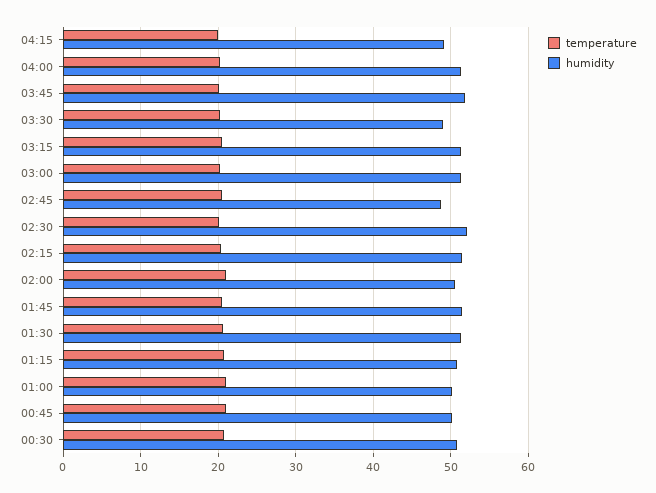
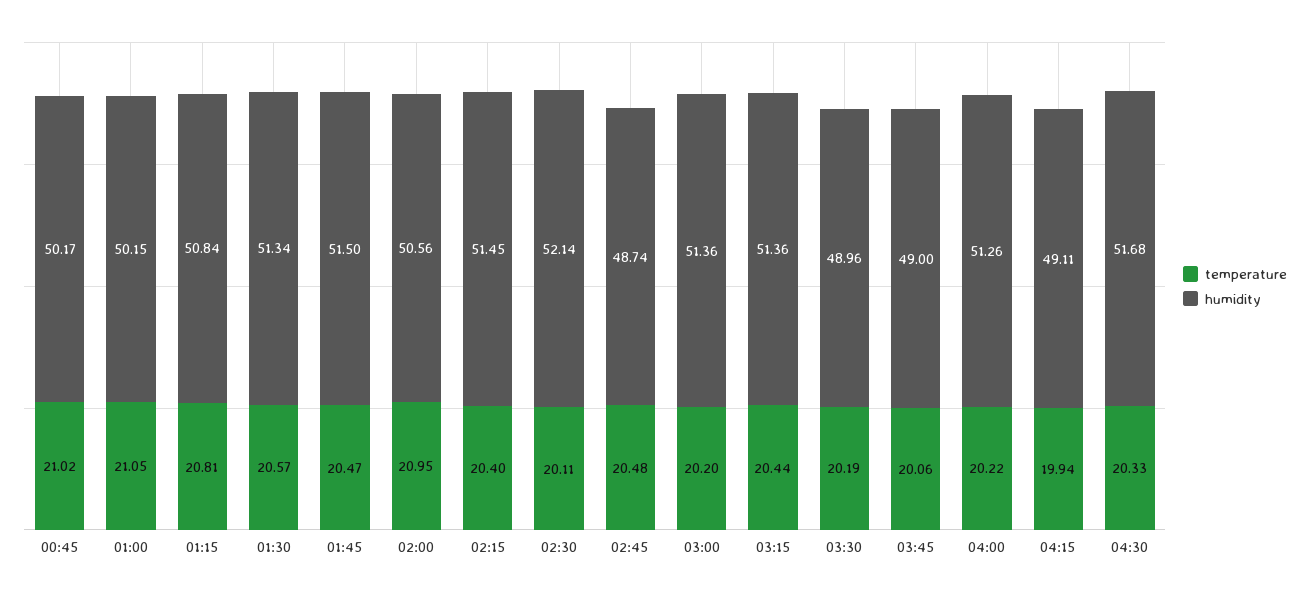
humidity, 03:45: 52 -> 49
temperature, 00:30: 21 -> none
humidity, 00:30: 51 -> none
temperature, 04:30: none -> 20.33
humidity, 04:30: none -> 51.68

